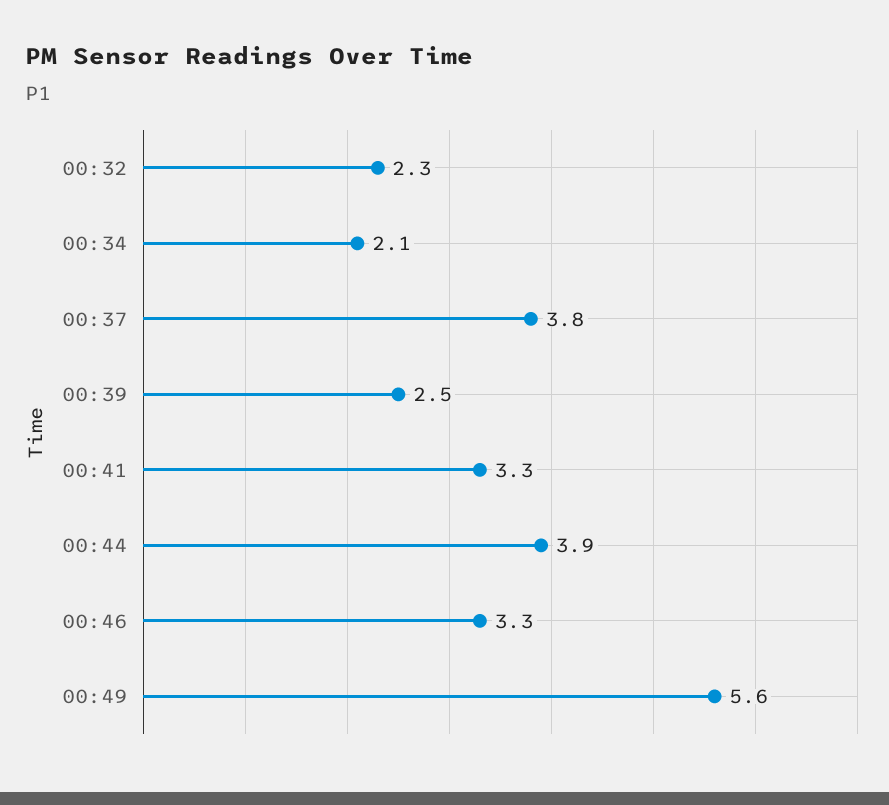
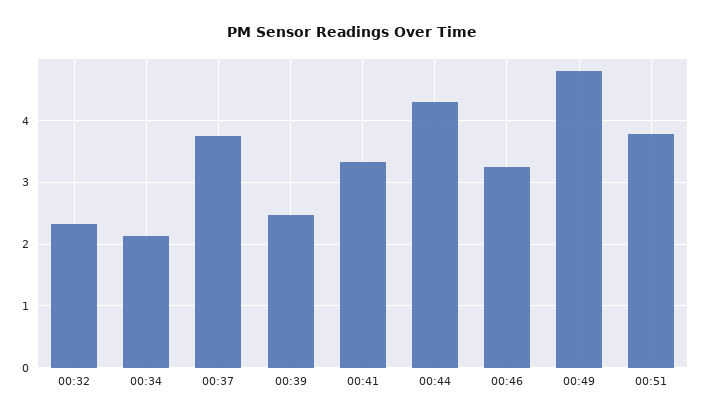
00:44: 3.9 -> 4.3
00:49: 5.6 -> 4.8
00:51: none -> 3.8

